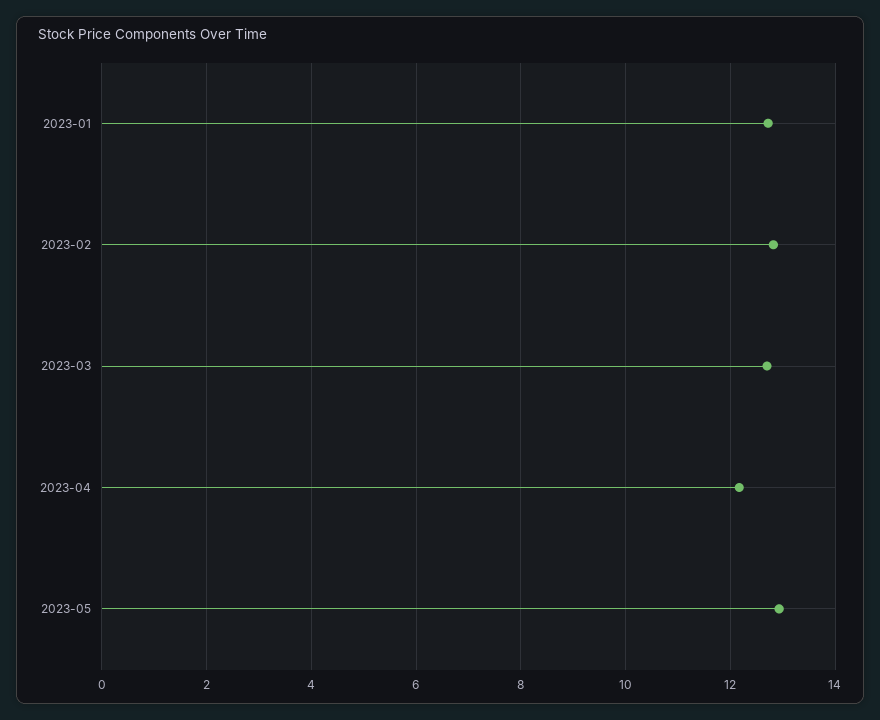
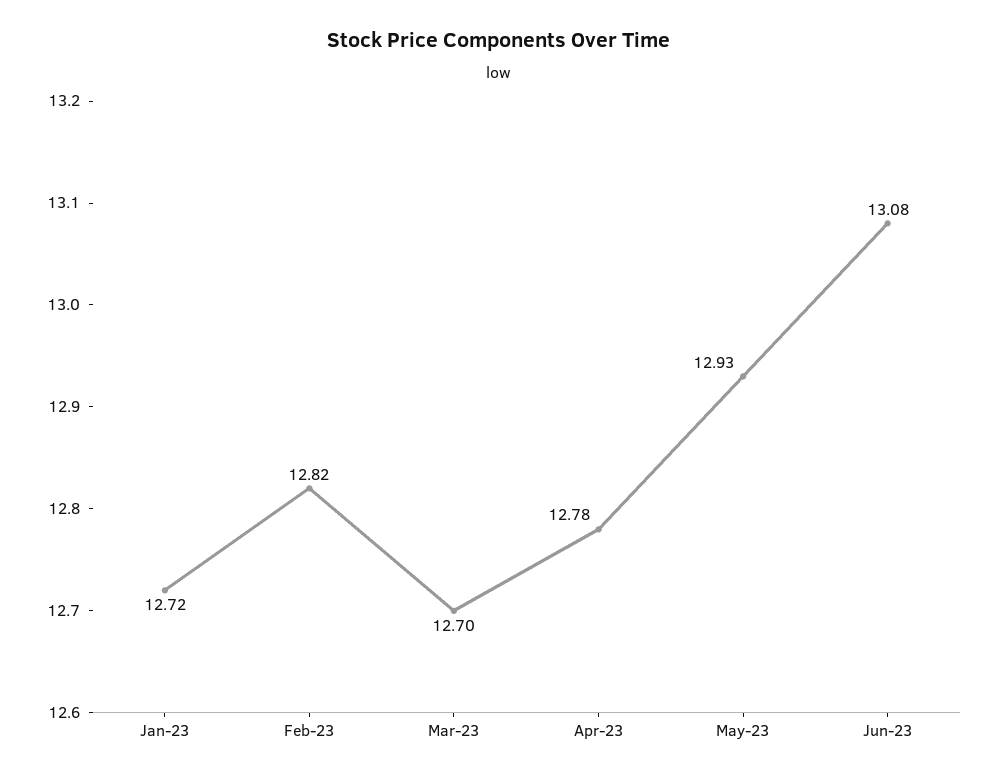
2023-04: 12.2 -> 12.78
Jun-23: none -> 13.08

